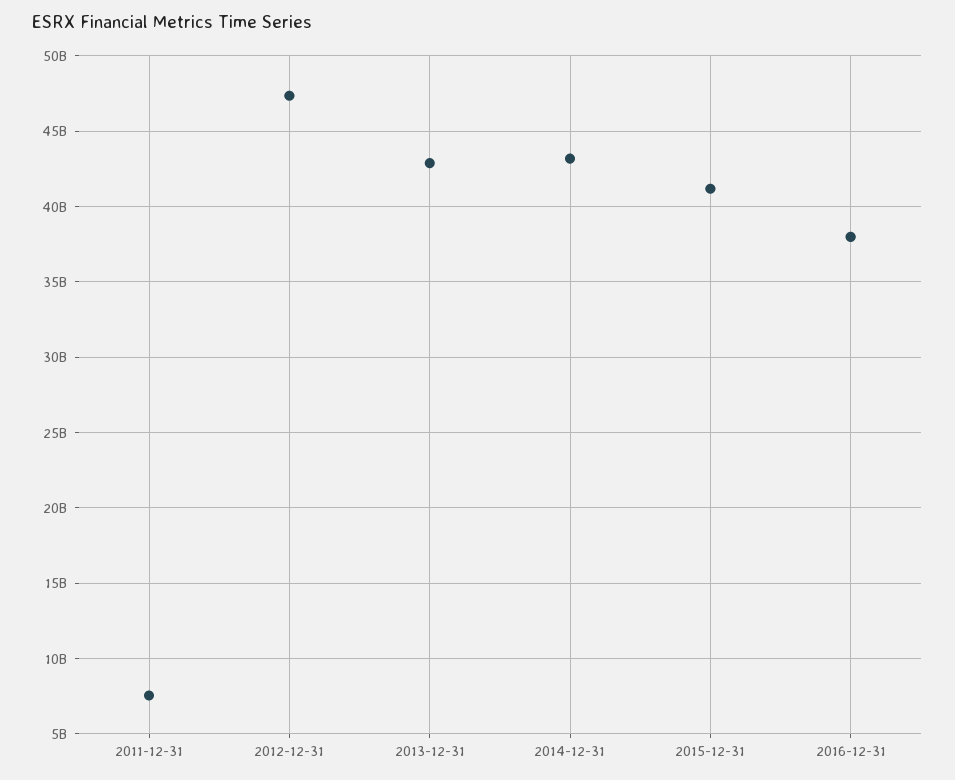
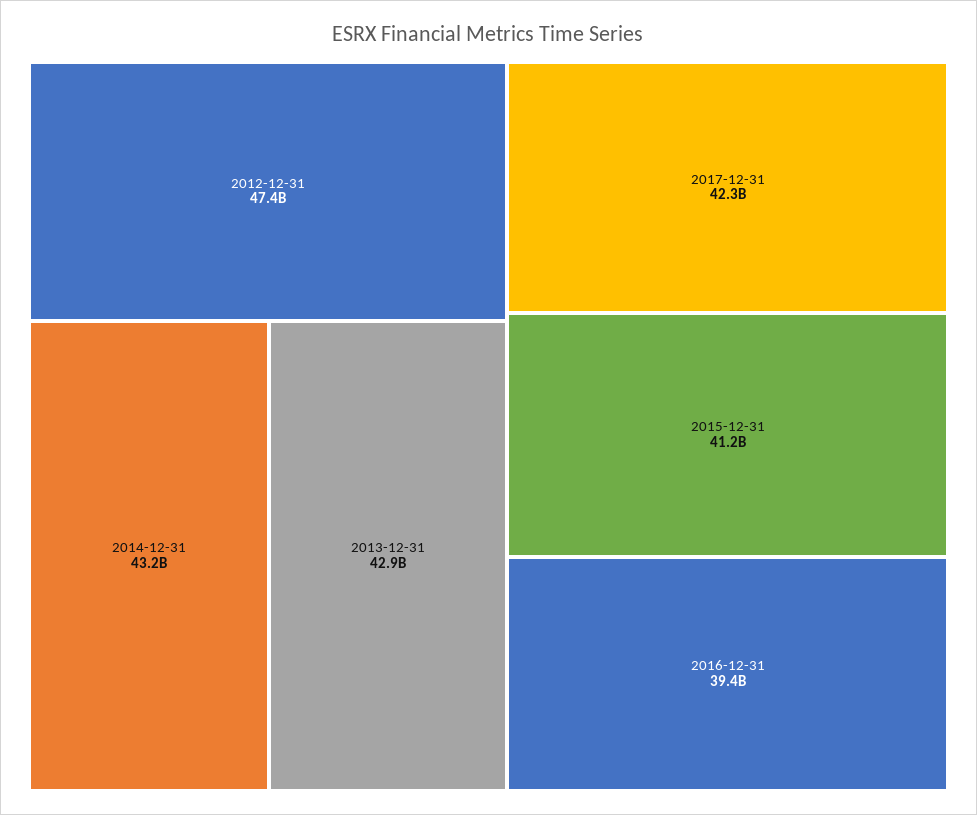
2011-12-31: 7500000000 -> none
2016-12-31: 38000000000 -> 39400000000
2017-12-31: none -> 42300000000

